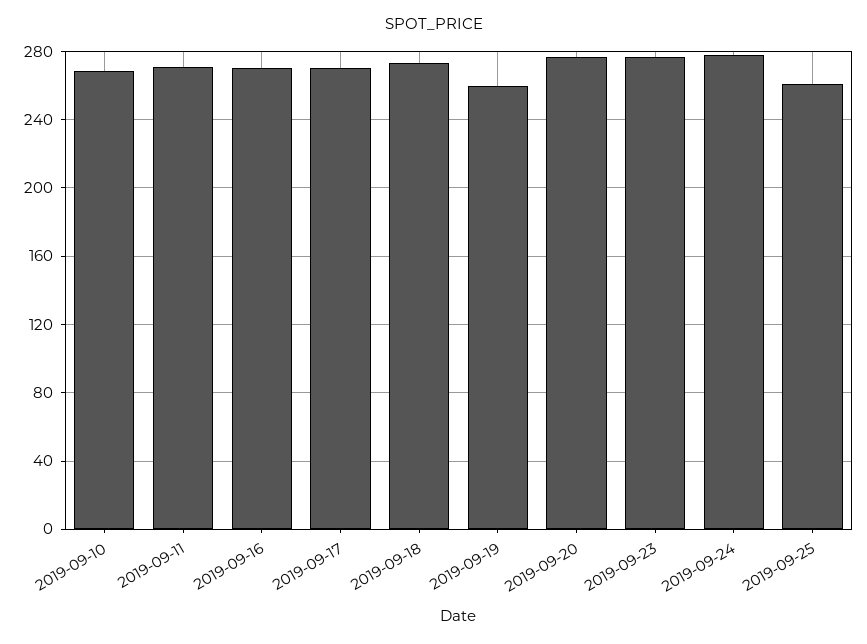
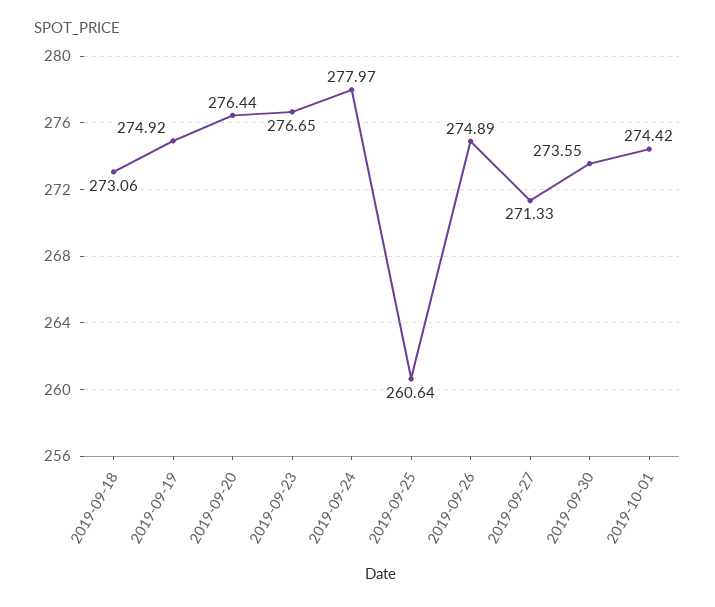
2019-09-10: 270 -> none
2019-09-11: 270 -> none
2019-09-16: 270 -> none
2019-09-17: 270 -> none
2019-09-19: 260 -> 274.92
2019-09-26: none -> 274.89
2019-09-27: none -> 271.33
2019-09-30: none -> 273.55
2019-10-01: none -> 274.42

